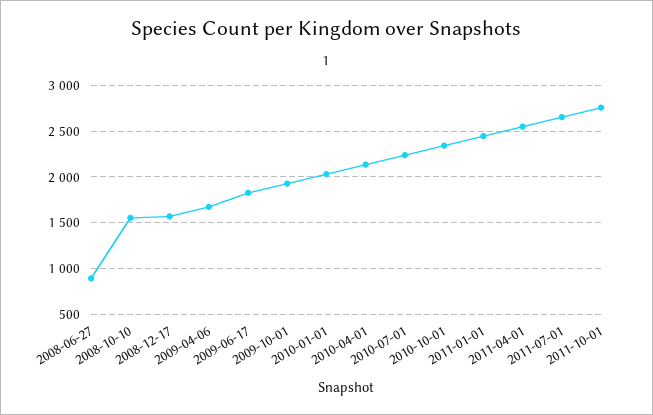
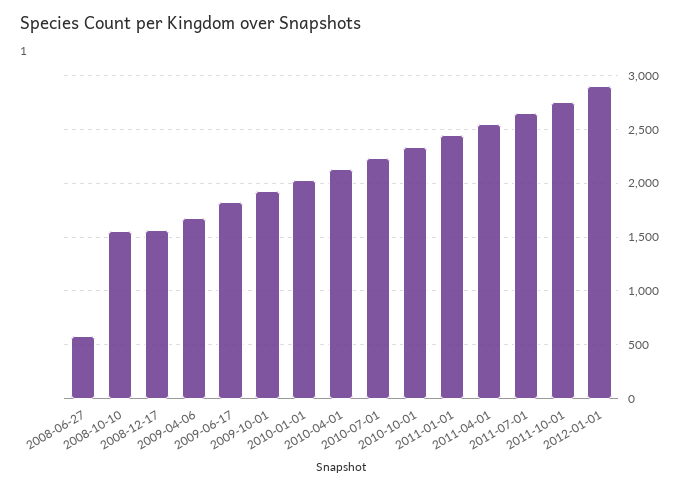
2008-06-27: 900 -> 600
2012-01-01: none -> 2900

